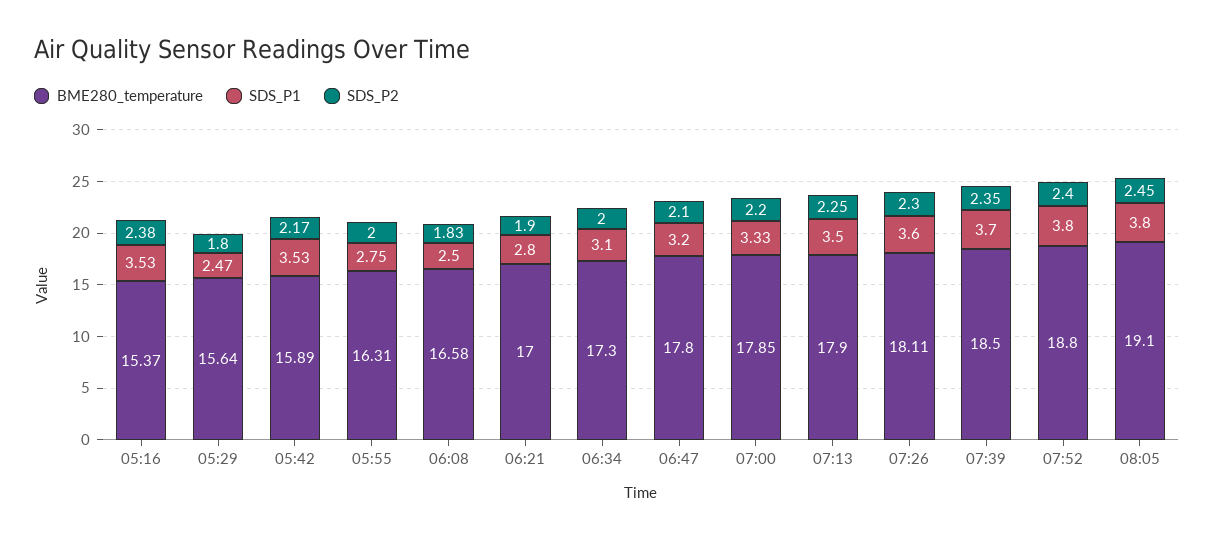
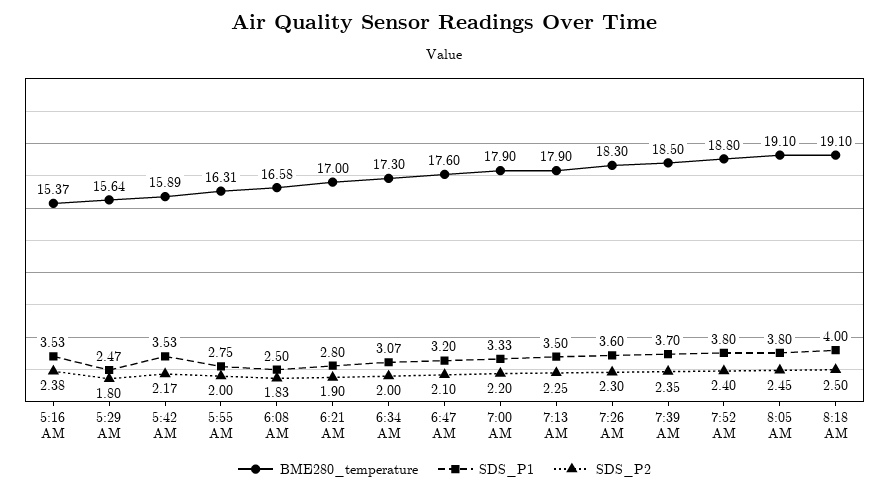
SDS_P1, 06:34: 3.1 -> 3.07
BME280_temperature, 06:47: 17.8 -> 17.6
BME280_temperature, 07:00: 17.85 -> 17.9
BME280_temperature, 07:26: 18.11 -> 18.3
BME280_temperature, 8:18 AM: none -> 19.1
SDS_P1, 8:18 AM: none -> 4
SDS_P2, 8:18 AM: none -> 2.5

